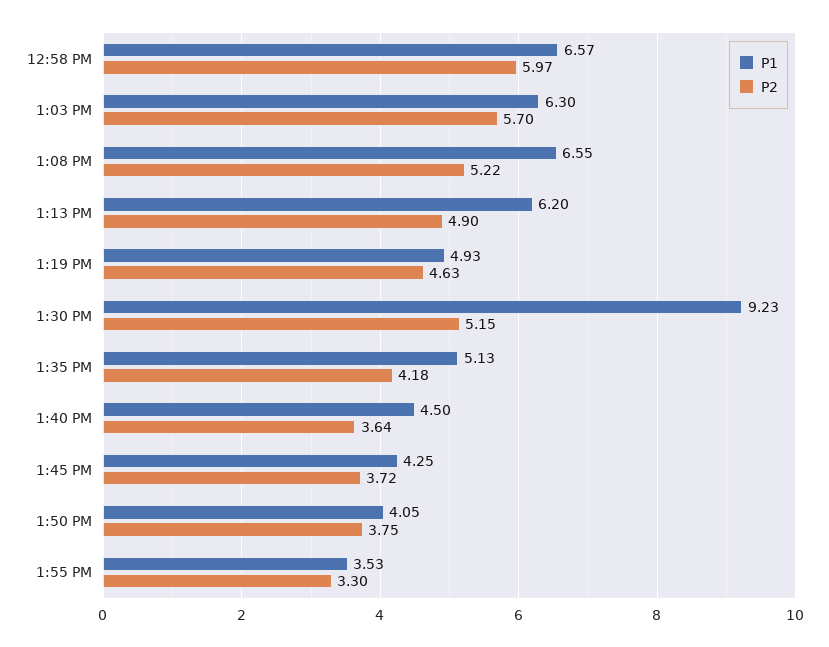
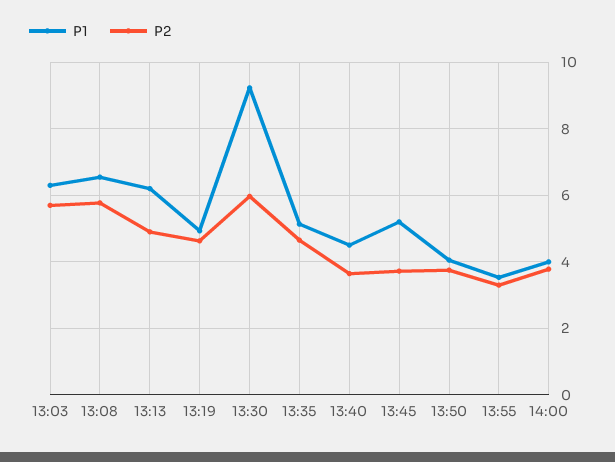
P1, 12:58 PM: 6.57 -> none
P2, 12:58 PM: 5.97 -> none
P2, 1:08 PM: 5.22 -> 5.8
P2, 1:30 PM: 5.15 -> 6
P2, 1:35 PM: 4.18 -> 4.6
P1, 1:45 PM: 4.25 -> 5.2
P1, 14:00: none -> 4
P2, 14:00: none -> 3.8

